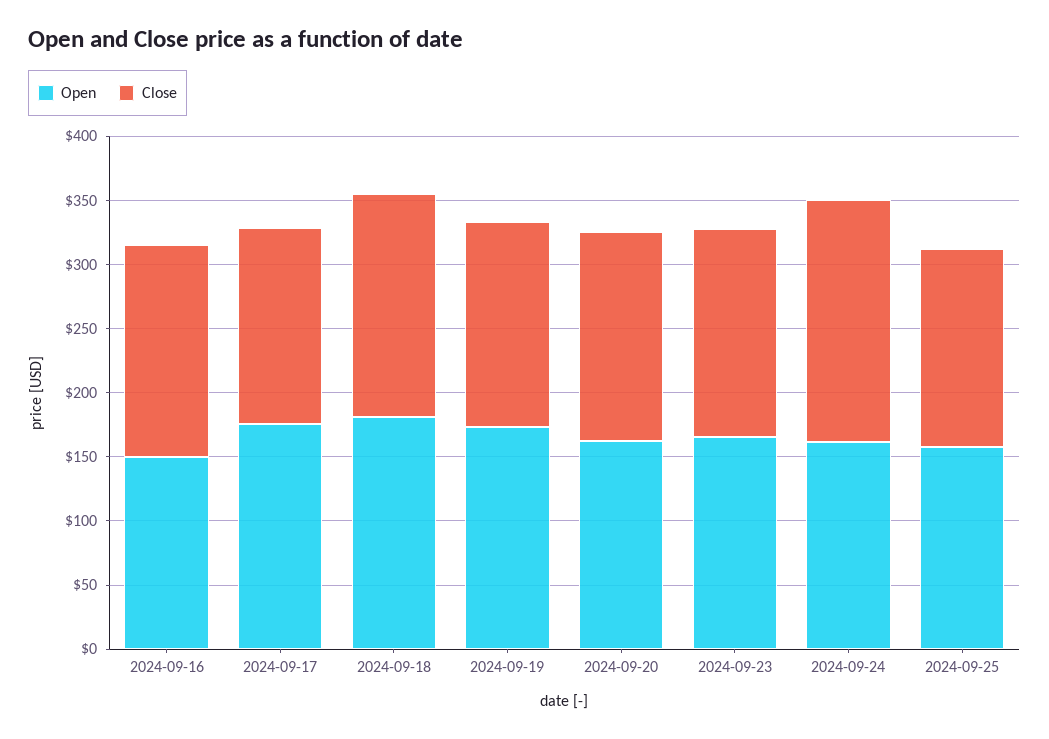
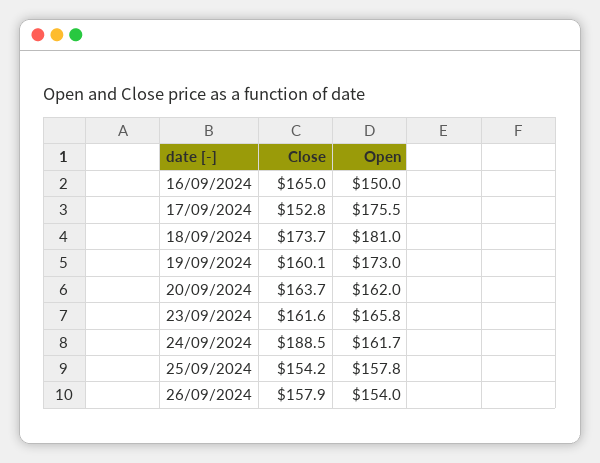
Close, 26/09/2024: none -> 157.9
Open, 26/09/2024: none -> 154

